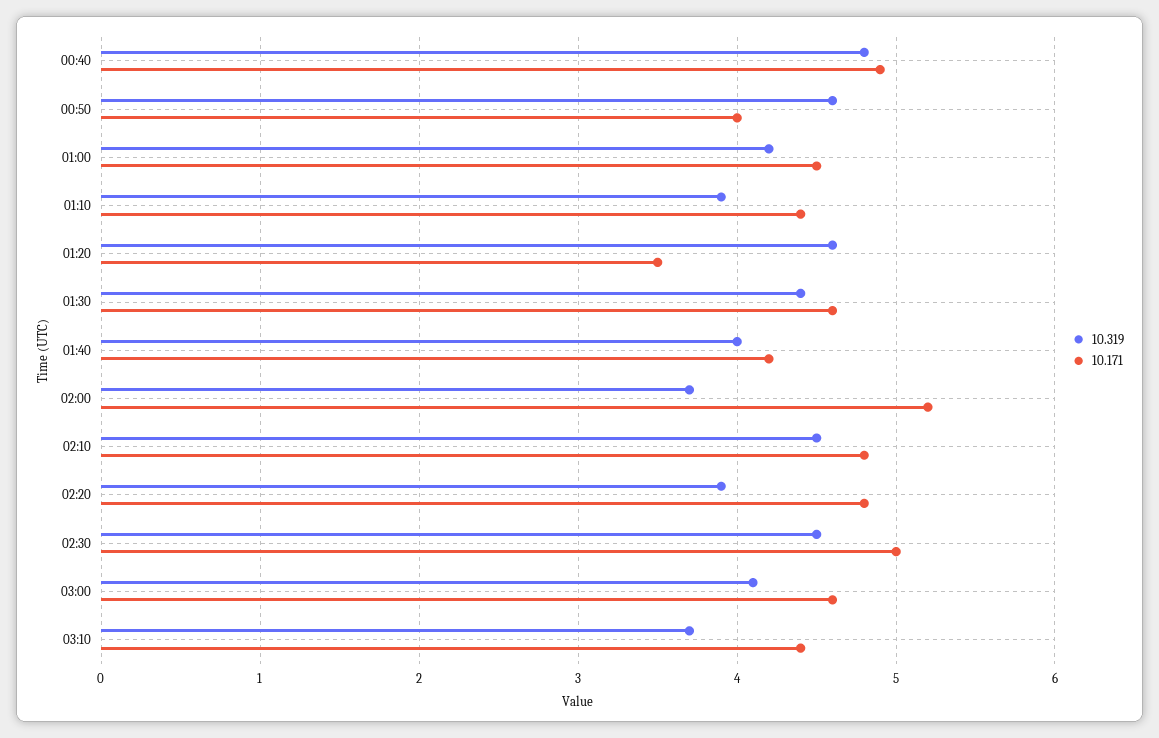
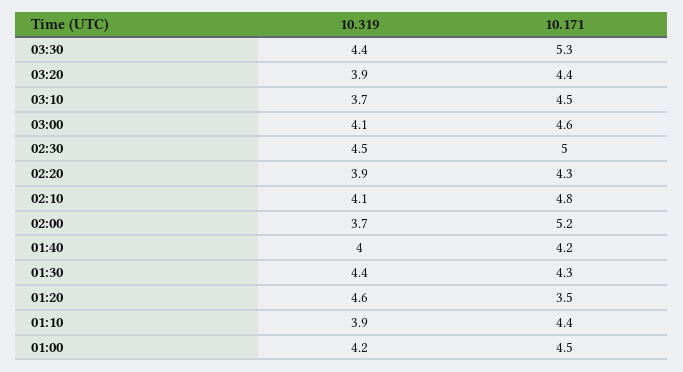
10.319, 00:40: 4.8 -> none
10.171, 00:40: 4.9 -> none
10.319, 00:50: 4.6 -> none
10.171, 00:50: 4 -> none
10.171, 01:30: 4.6 -> 4.3
10.319, 02:10: 4.5 -> 4.1
10.171, 02:20: 4.8 -> 4.3
10.171, 03:10: 4.4 -> 4.5
10.319, 03:30: none -> 4.4
10.171, 03:30: none -> 5.3
10.319, 03:20: none -> 3.9
10.171, 03:20: none -> 4.4

